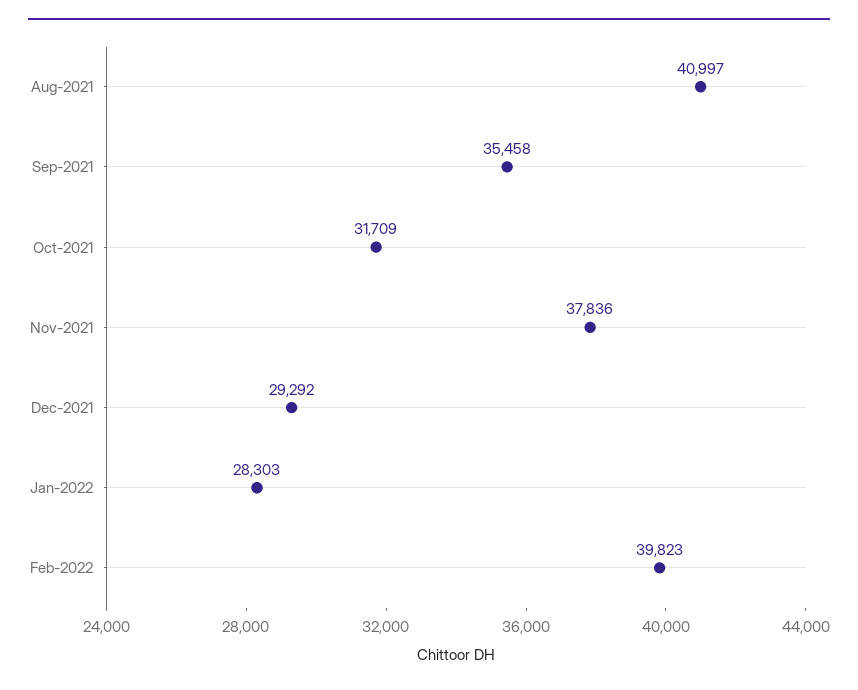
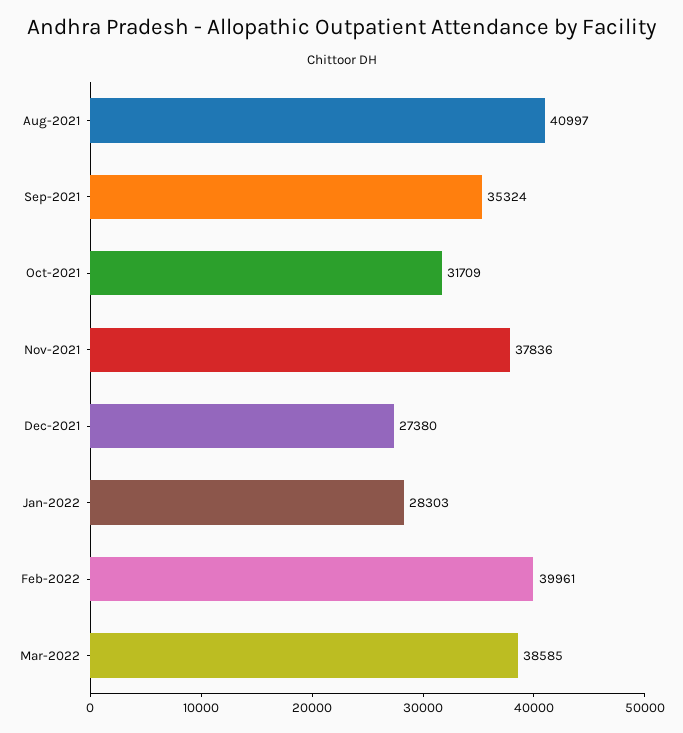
Sep-2021: 35458 -> 35324
Dec-2021: 29292 -> 27380
Feb-2022: 39823 -> 39961
Mar-2022: none -> 38585

